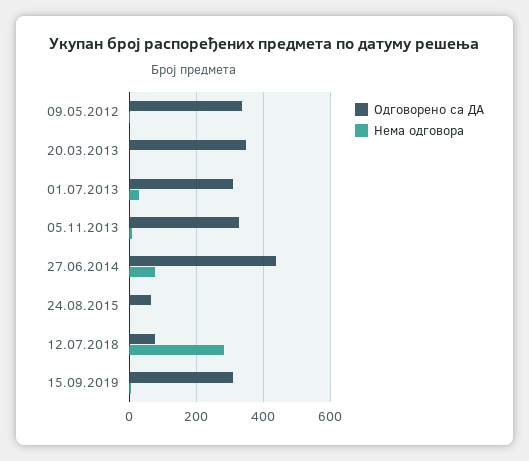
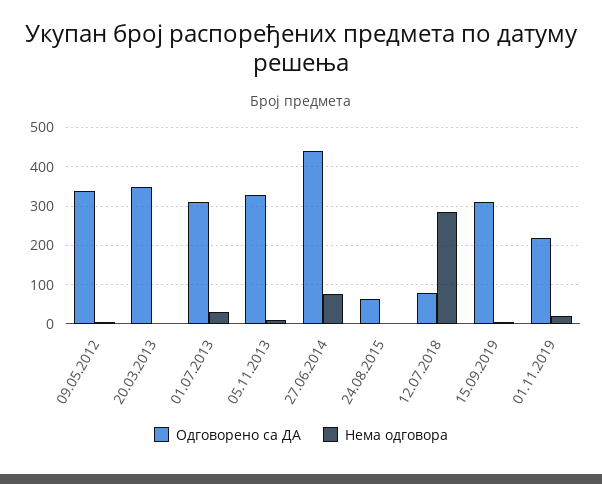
Одговорено са ДА, 01.11.2019: none -> 220
Нема одговора, 01.11.2019: none -> 20

